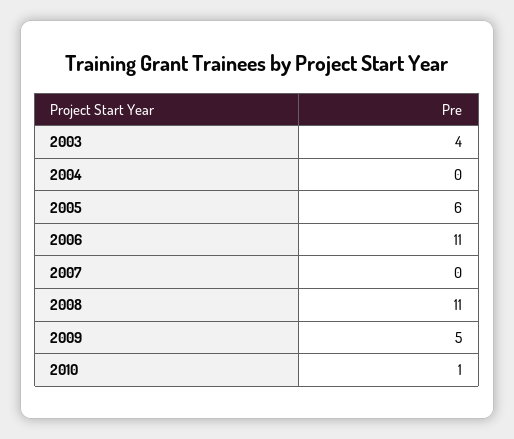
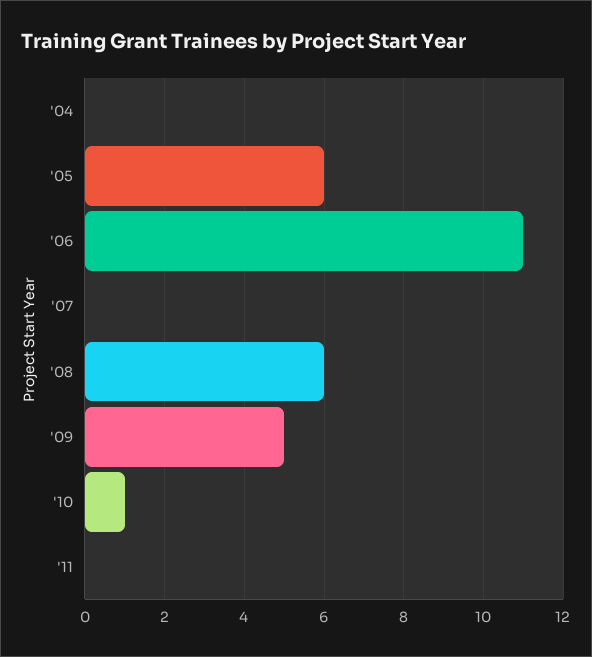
2003: 4 -> none
2008: 11 -> 6
'11: none -> 0

